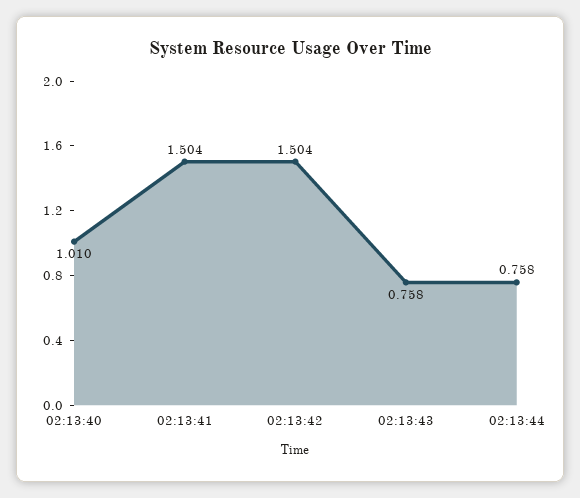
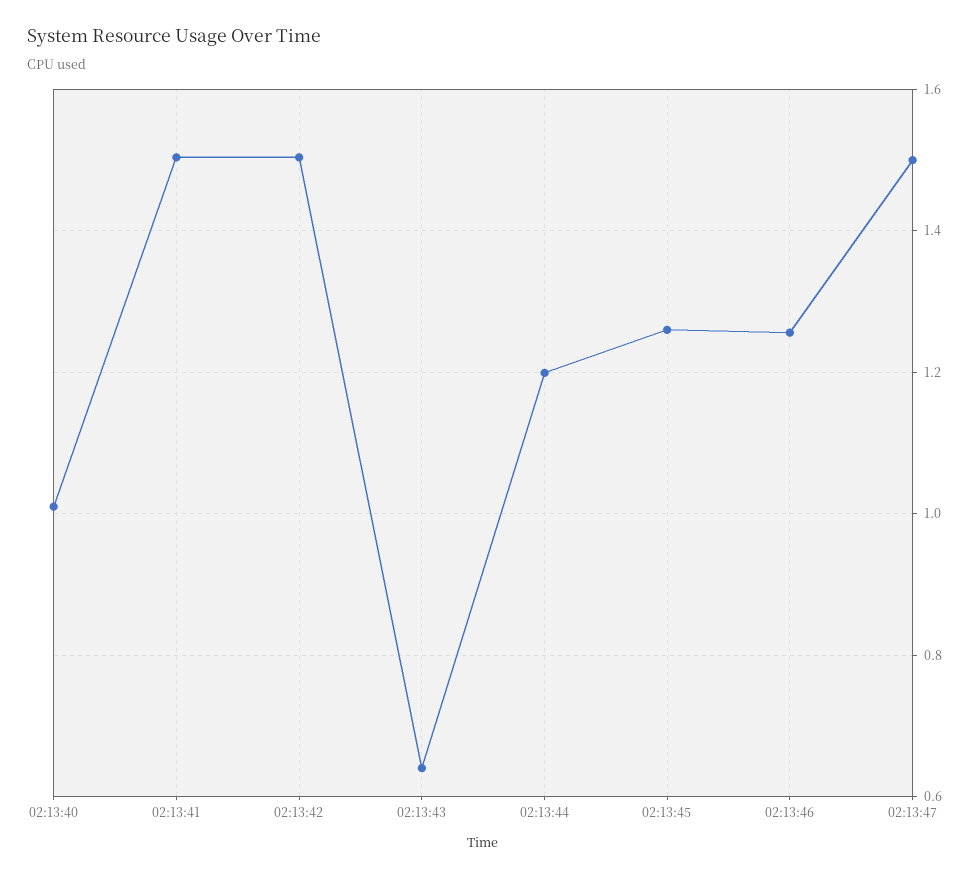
02:13:43: 0.758 -> 0.64
02:13:44: 0.758 -> 1.2
02:13:45: none -> 1.26
02:13:46: none -> 1.26
02:13:47: none -> 1.5

